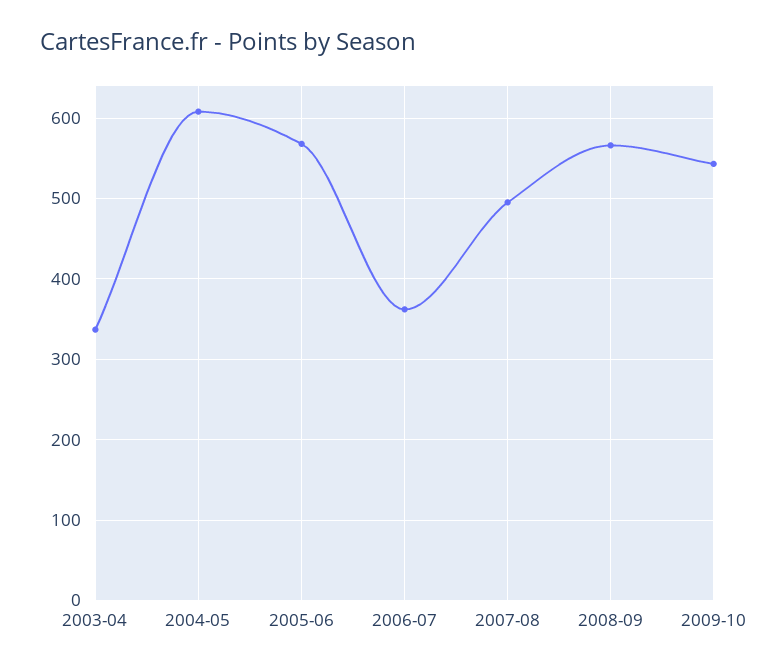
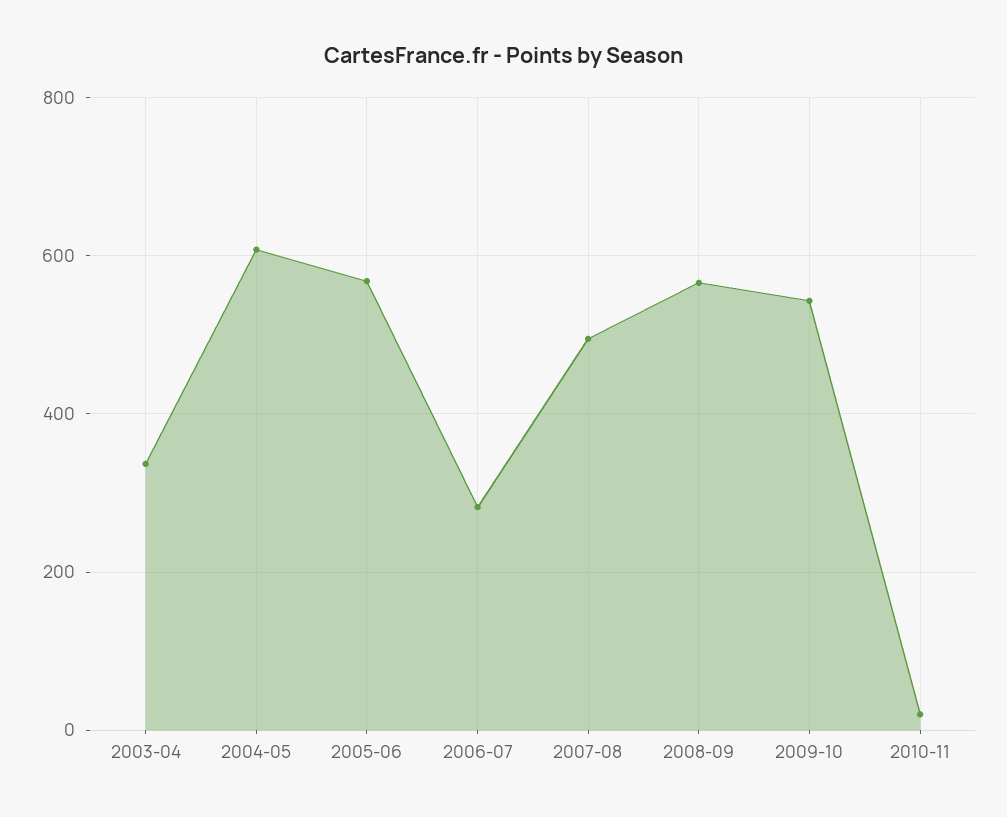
2006-07: 360 -> 280
2010-11: none -> 20

